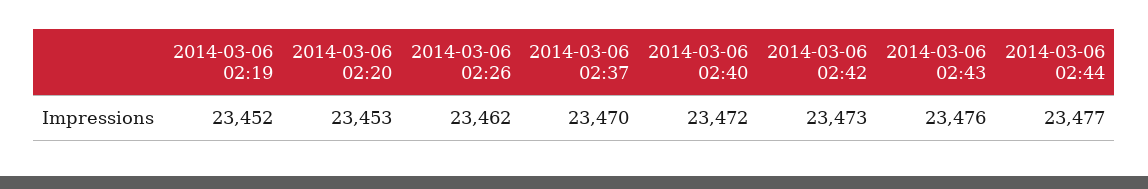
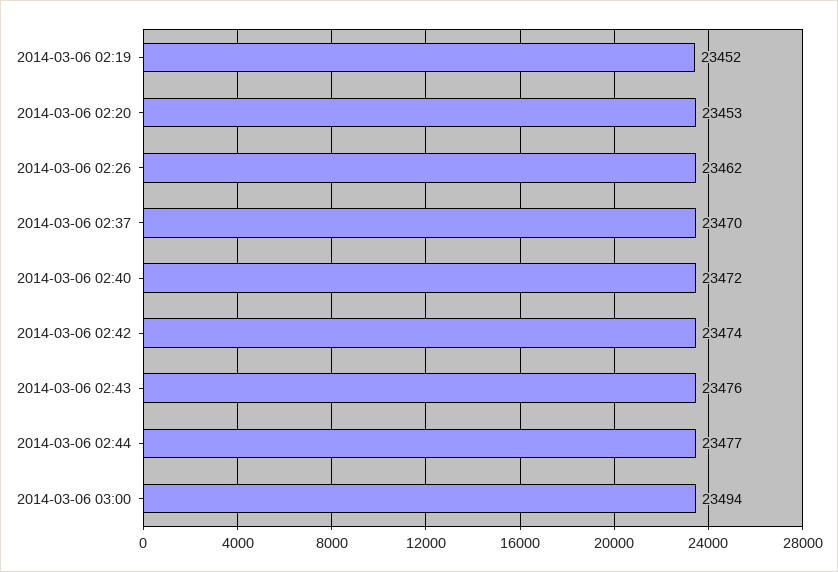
2014-03-06 02:42: 23473 -> 23474
2014-03-06 03:00: none -> 23494

